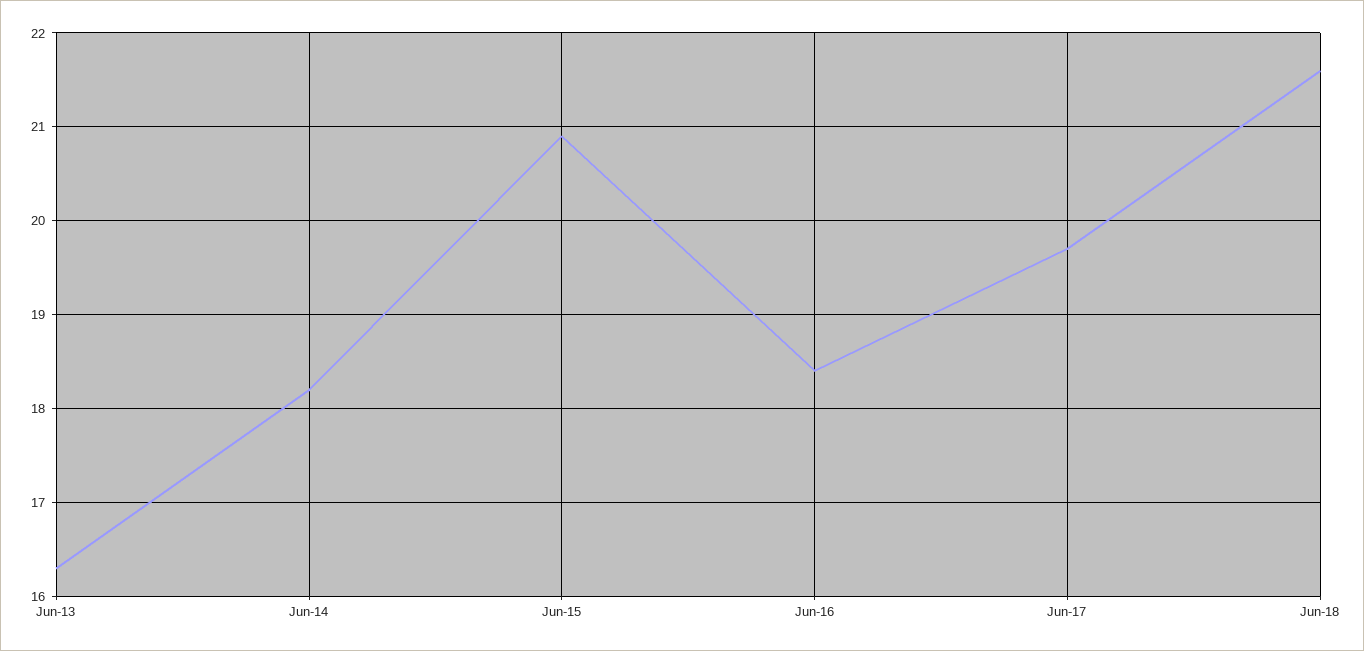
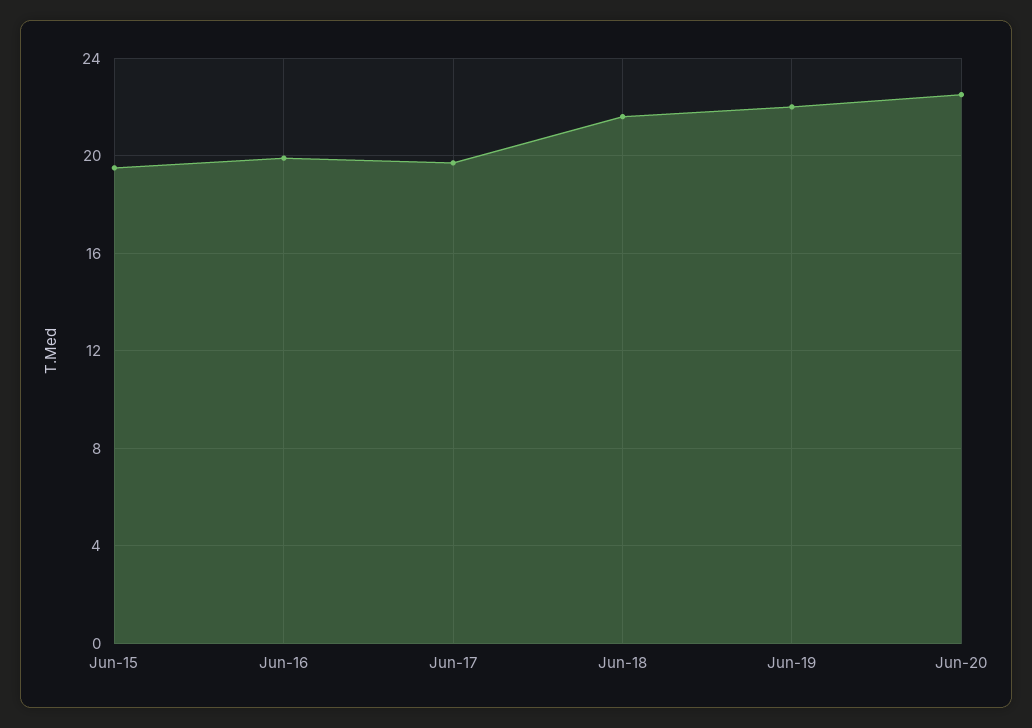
Jun-13: 16.3 -> none
Jun-14: 18.2 -> none
Jun-15: 20.9 -> 19.5
Jun-16: 18.4 -> 20
Jun-19: none -> 22
Jun-20: none -> 22.5

